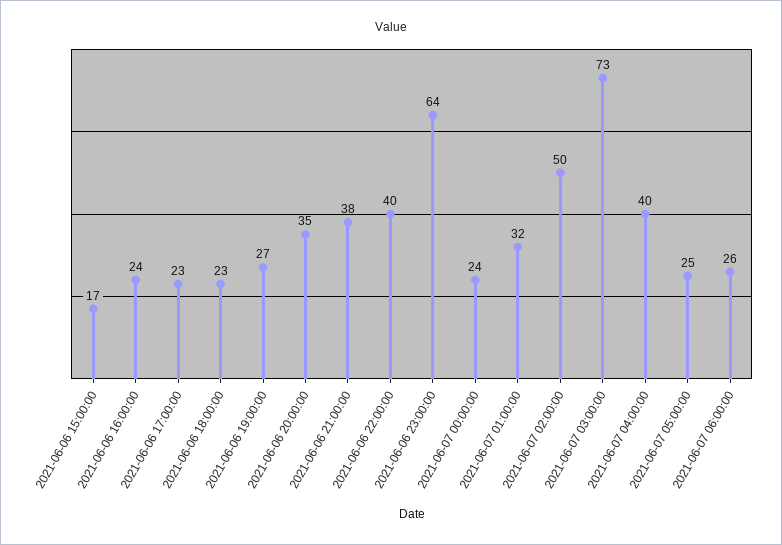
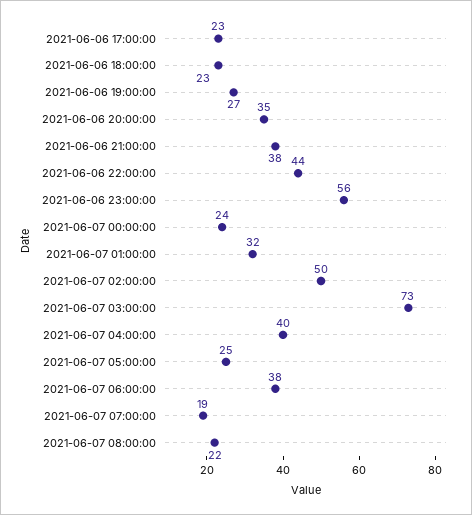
2021-06-06 15:00:00: 17 -> none
2021-06-06 16:00:00: 24 -> none
2021-06-06 22:00:00: 40 -> 44
2021-06-06 23:00:00: 64 -> 56
2021-06-07 06:00:00: 26 -> 38
2021-06-07 07:00:00: none -> 19
2021-06-07 08:00:00: none -> 22

